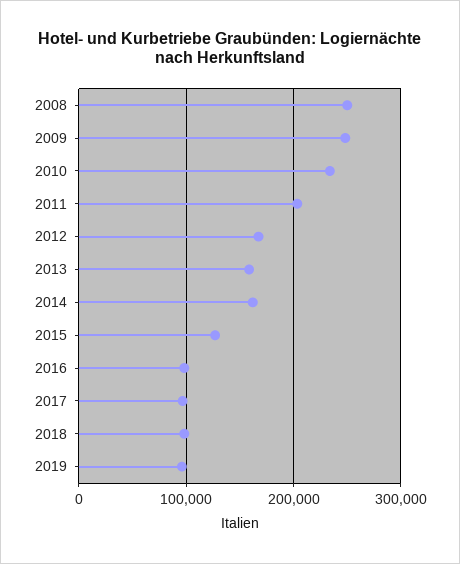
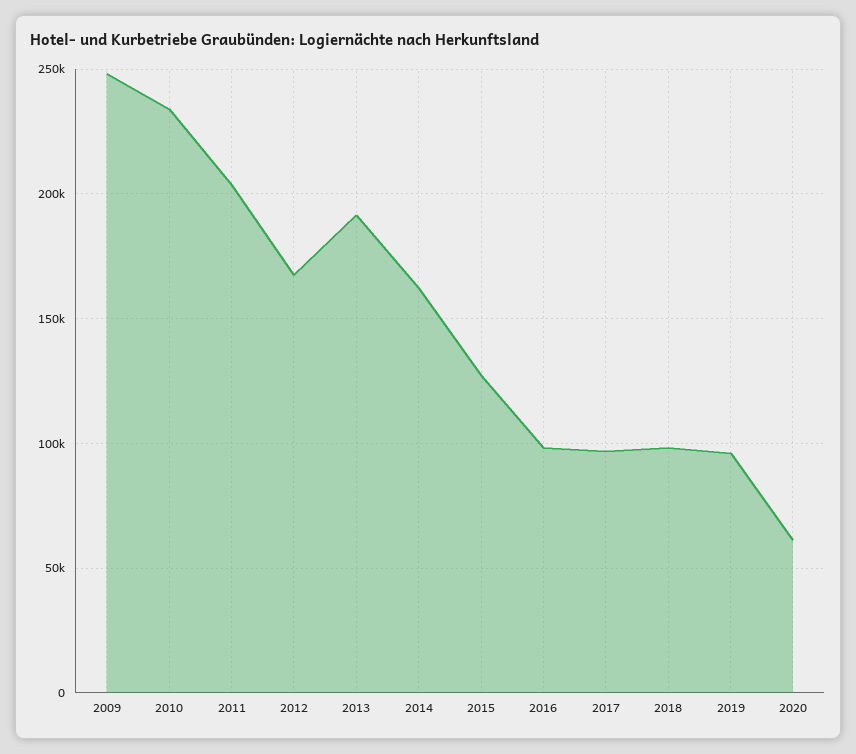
2008: 250000 -> none
2013: 160000 -> 190000
2020: none -> 60000

